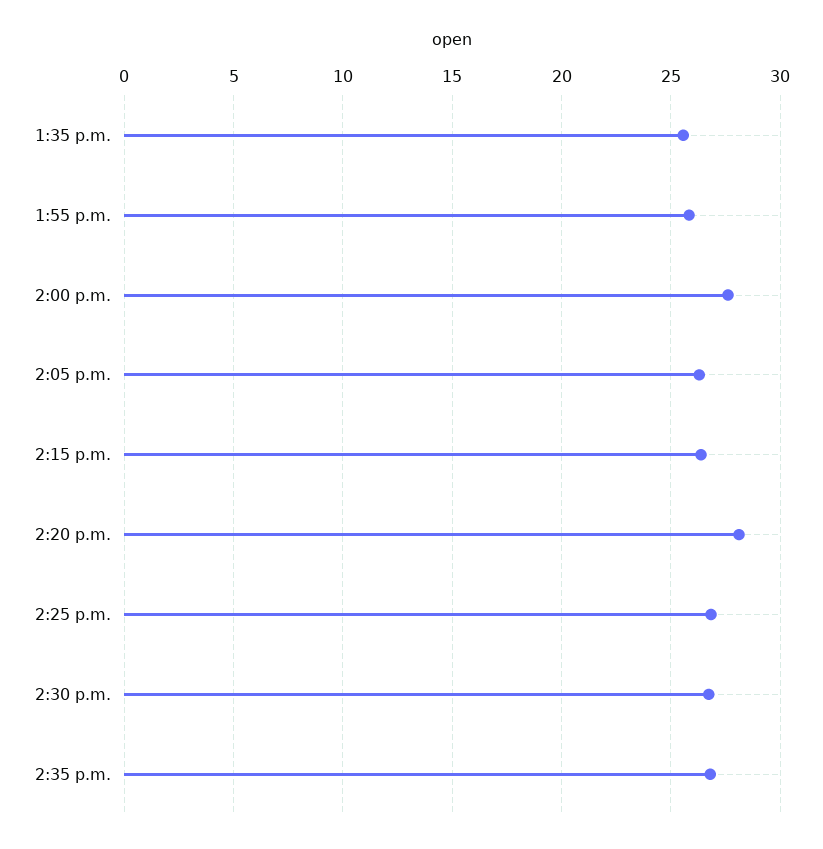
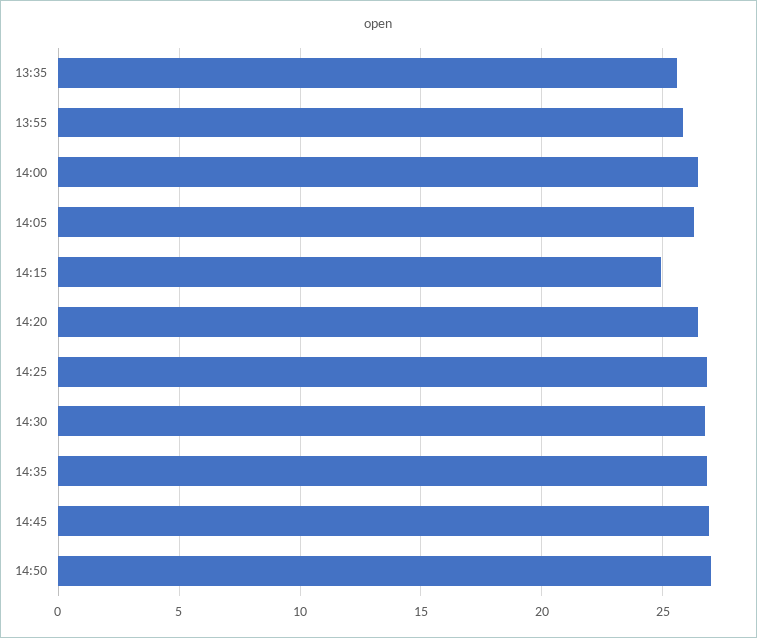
2:00 p.m.: 27.5 -> 26.5
2:15 p.m.: 26.5 -> 25
2:20 p.m.: 28 -> 26.5
14:45: none -> 27
14:50: none -> 27

